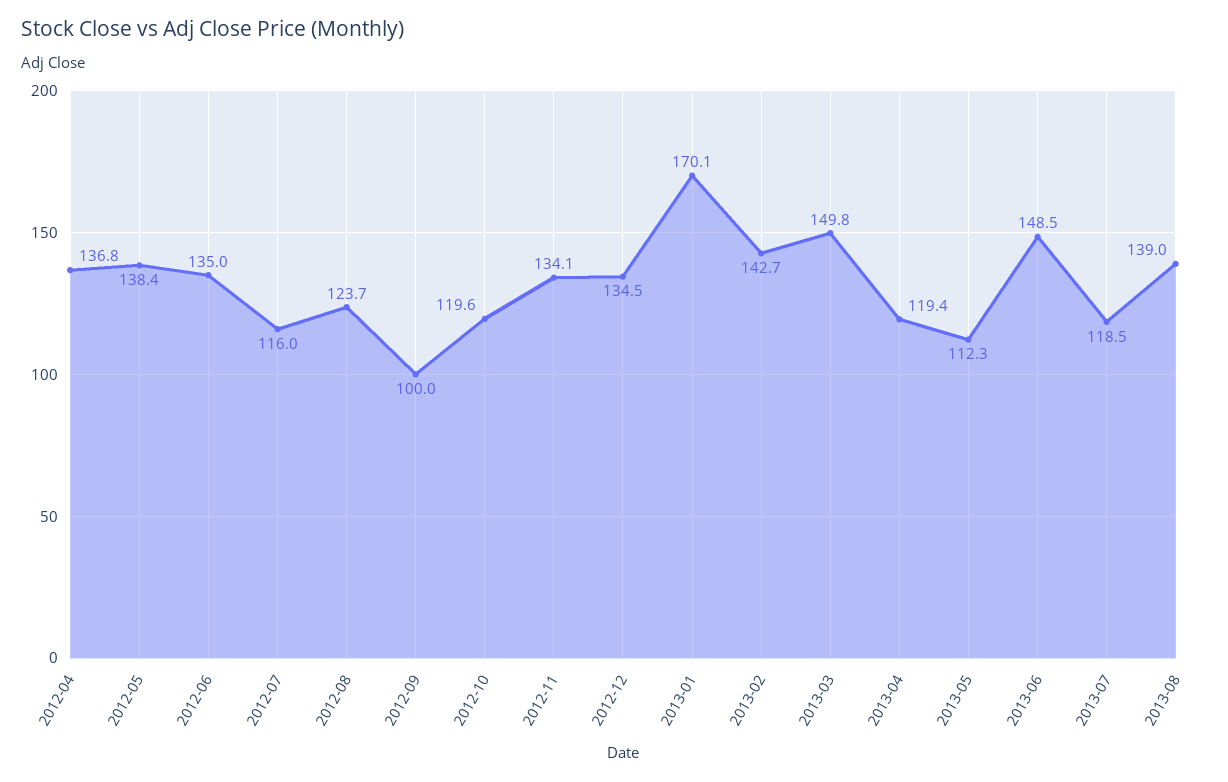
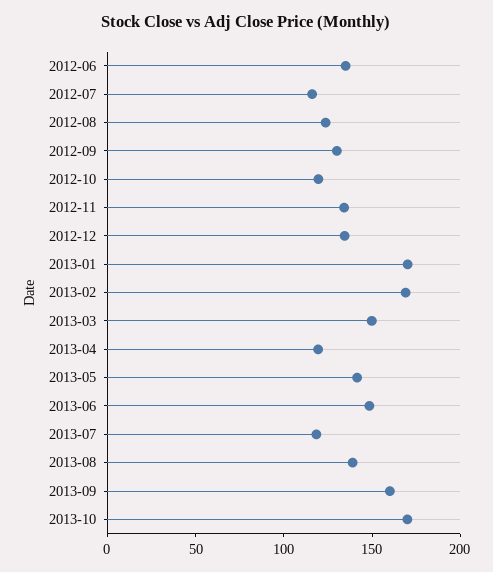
2012-04: 136.8 -> none
2012-05: 138.4 -> none
2012-09: 100 -> 130
2013-02: 142.7 -> 170
2013-05: 112.3 -> 140
2013-09: none -> 160
2013-10: none -> 170

